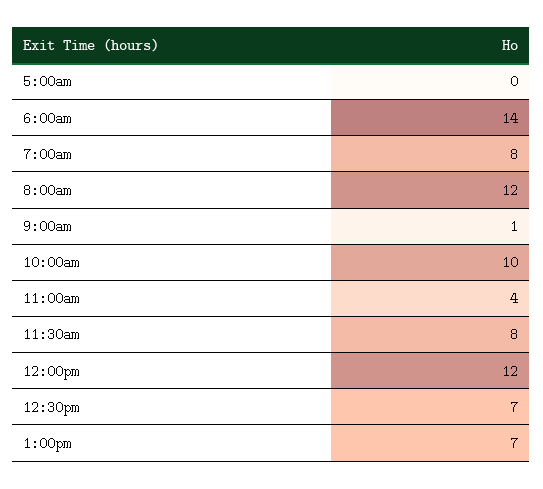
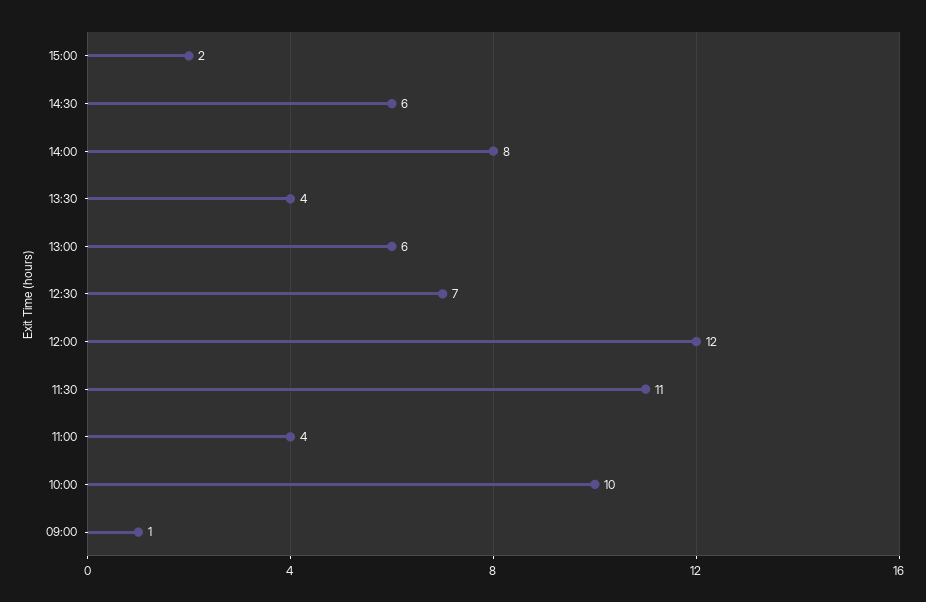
5:00am: 0 -> none
6:00am: 14 -> none
7:00am: 8 -> none
8:00am: 12 -> none
11:30am: 8 -> 11
1:00pm: 7 -> 6
15:00: none -> 2
14:30: none -> 6
14:00: none -> 8
13:30: none -> 4

